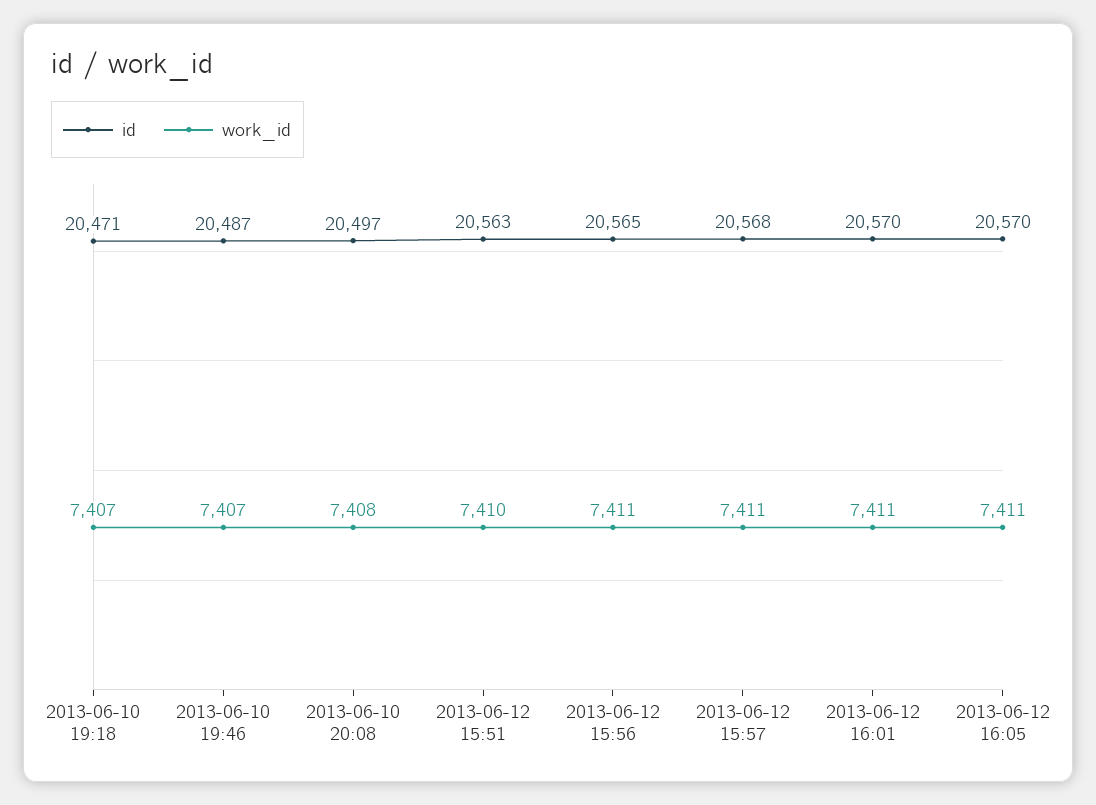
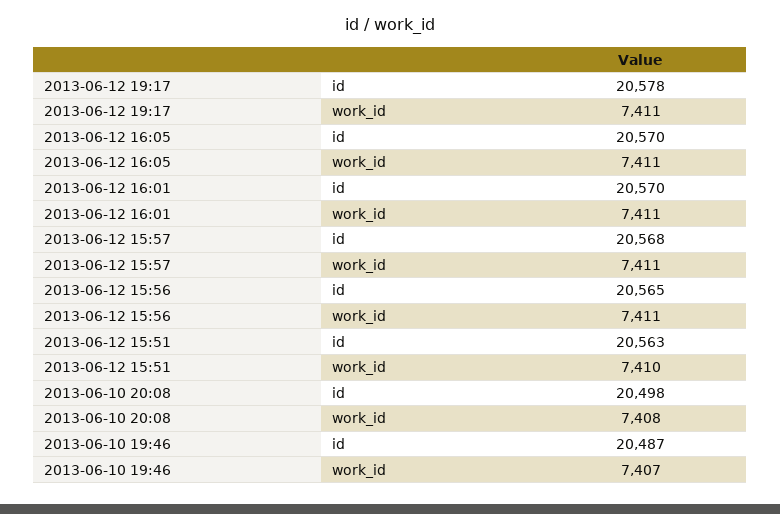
id, 2013-06-10 19:18: 20471 -> none
work_id, 2013-06-10 19:18: 7407 -> none
id, 2013-06-10 20:08: 20497 -> 20498
id, 2013-06-12 19:17: none -> 20578
work_id, 2013-06-12 19:17: none -> 7411

